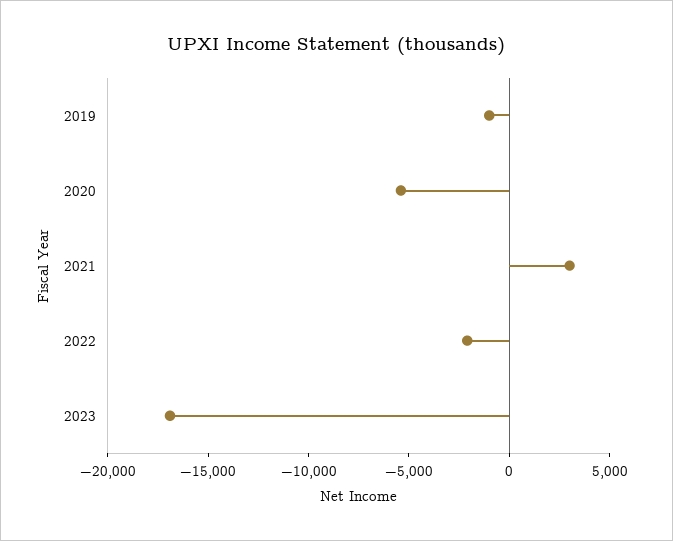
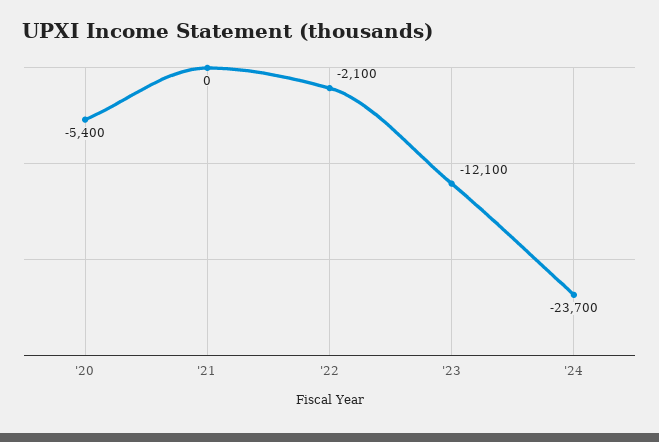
2019: -1000 -> none
2021: 3000 -> 0
2023: -17000 -> -12100
'24: none -> -23700

